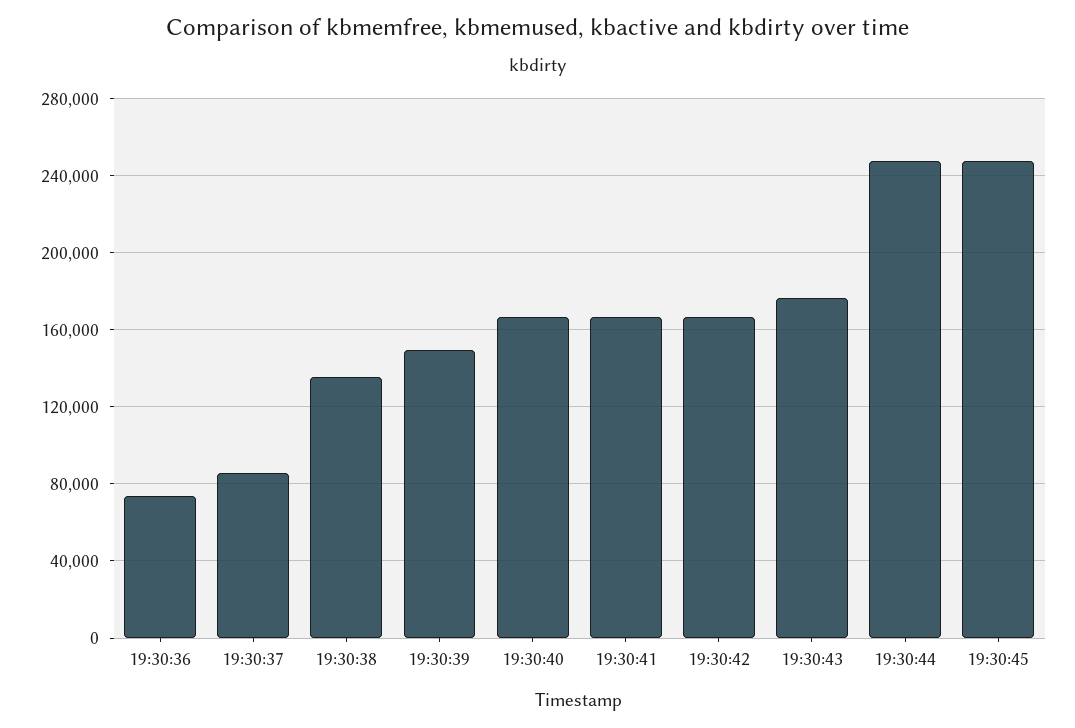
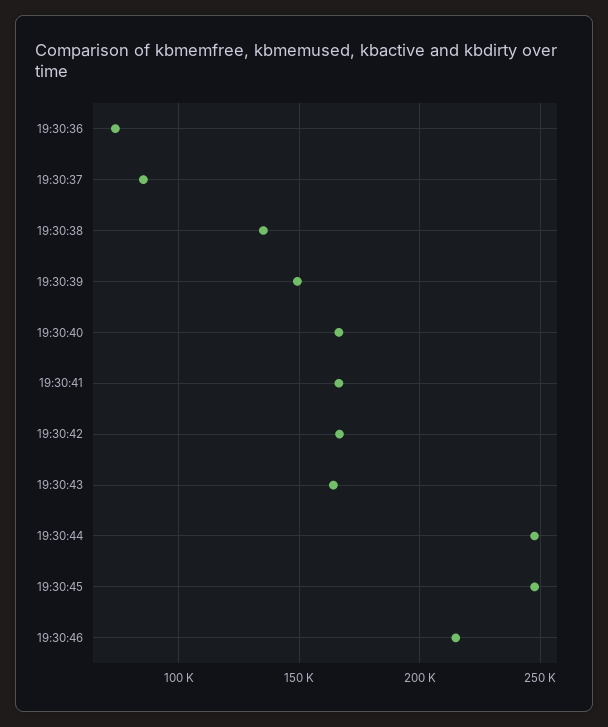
19:30:43: 175000 -> 165000
19:30:46: none -> 215000

